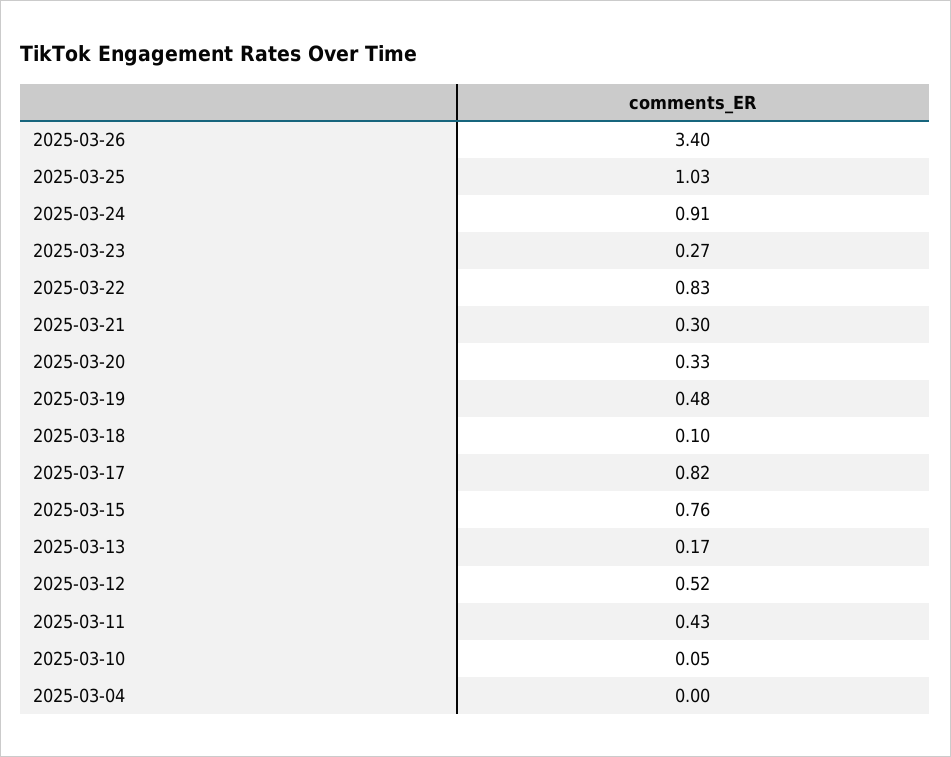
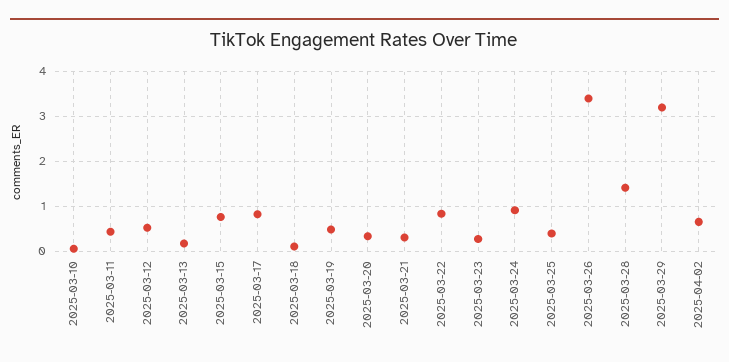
2025-03-25: 1.03 -> 0.4
2025-03-04: 0 -> none
2025-03-28: none -> 1.4
2025-03-29: none -> 3.2
2025-04-02: none -> 0.6

